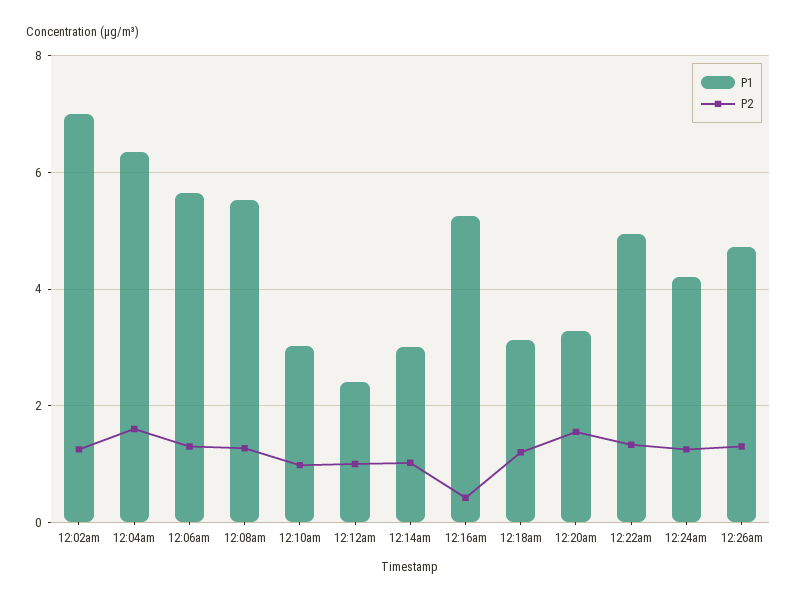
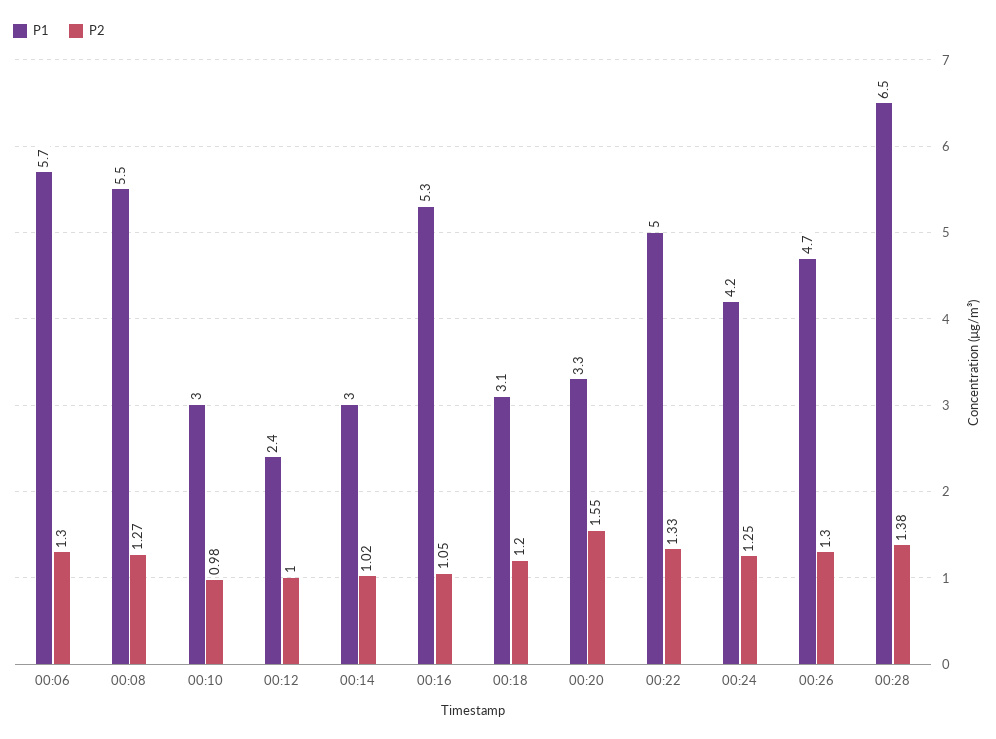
P1, 12:02am: 7 -> none
P2, 12:02am: 1.2 -> none
P1, 12:04am: 6.4 -> none
P2, 12:04am: 1.6 -> none
P2, 12:16am: 0.4 -> 1.05
P1, 00:28: none -> 6.5
P2, 00:28: none -> 1.38

